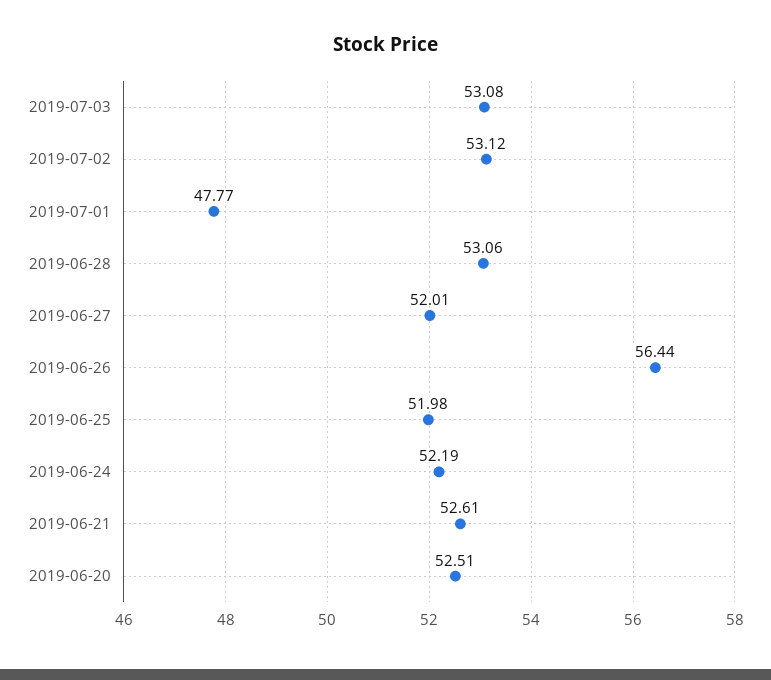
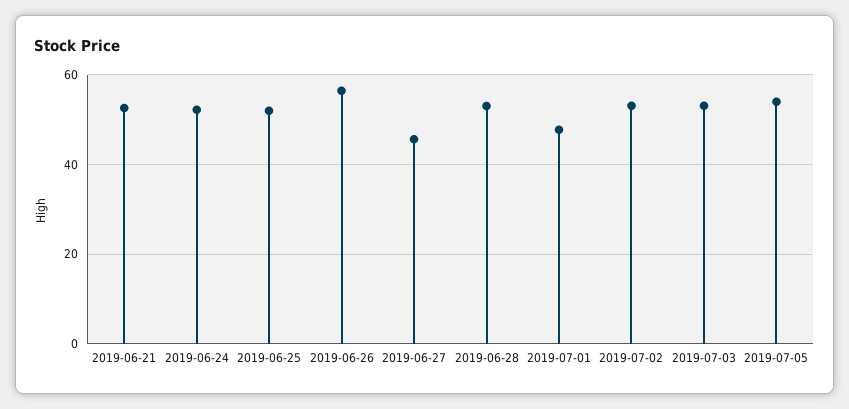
2019-06-27: 52.01 -> 46
2019-06-20: 52.51 -> none
2019-07-05: none -> 54

